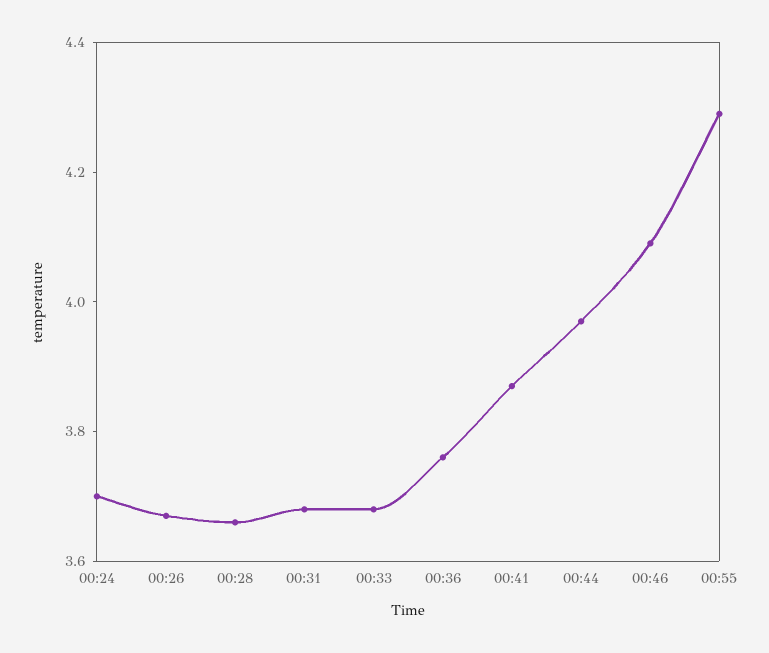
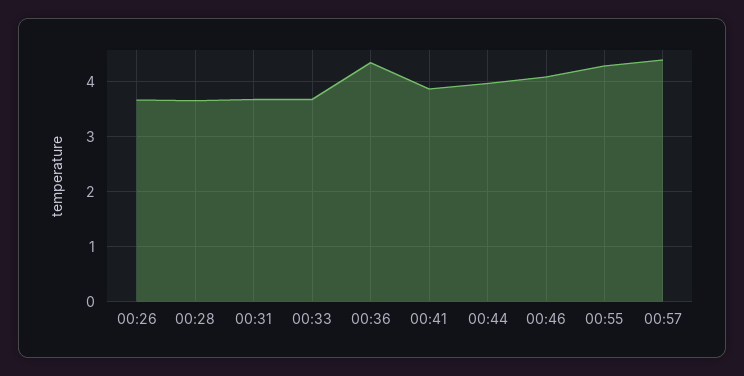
00:24: 3.7 -> none
00:36: 3.75 -> 4.4
00:57: none -> 4.4

